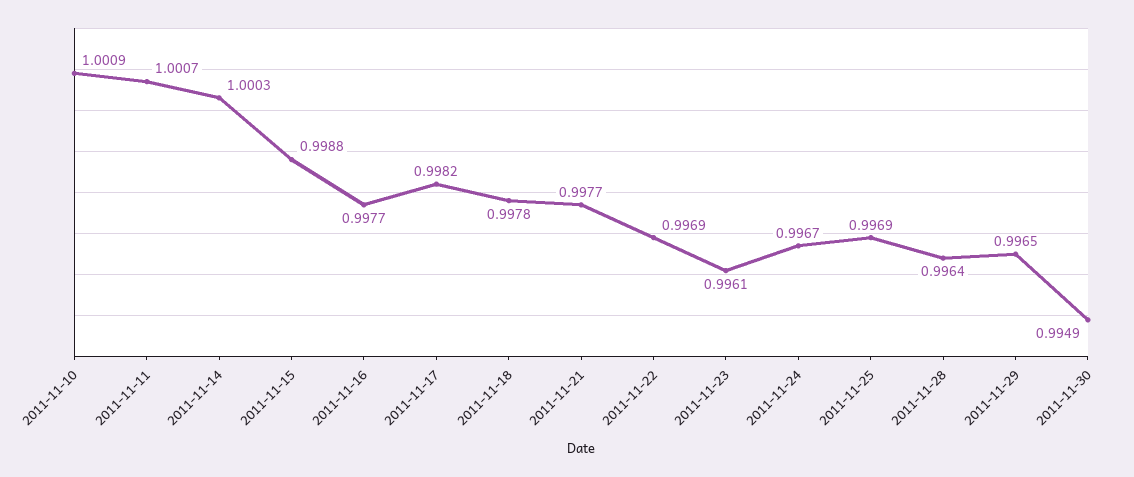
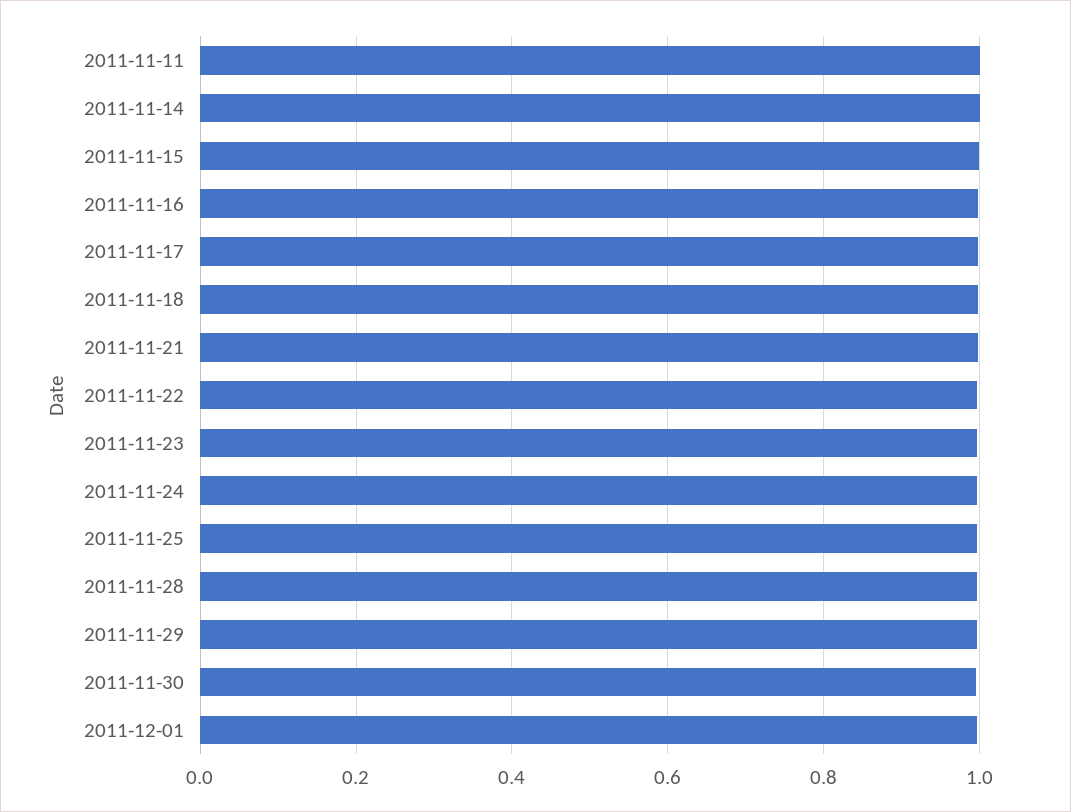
2011-11-10: 1.0009 -> none
2011-12-01: none -> 1

